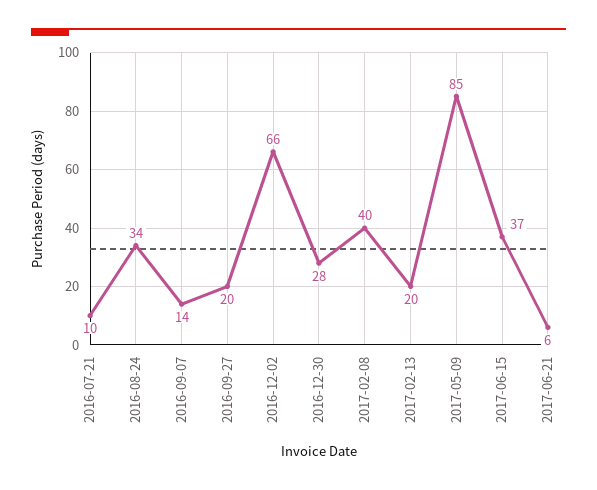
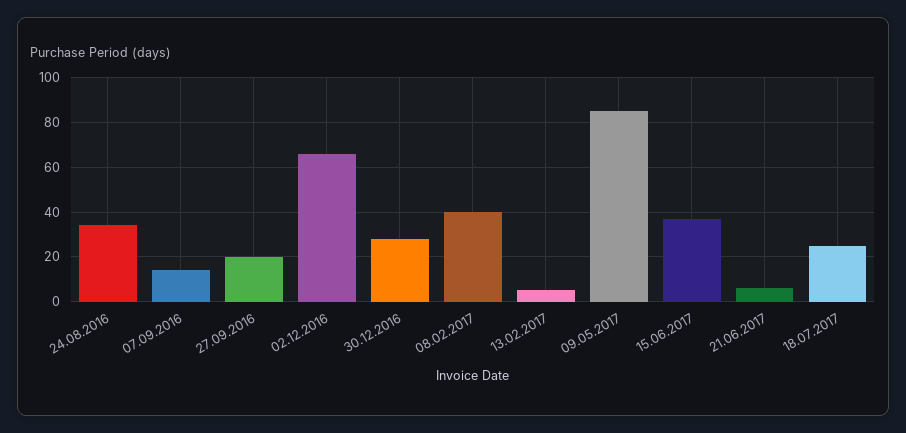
2016-07-21: 10 -> none
2017-02-13: 20 -> 5
18.07.2017: none -> 25

